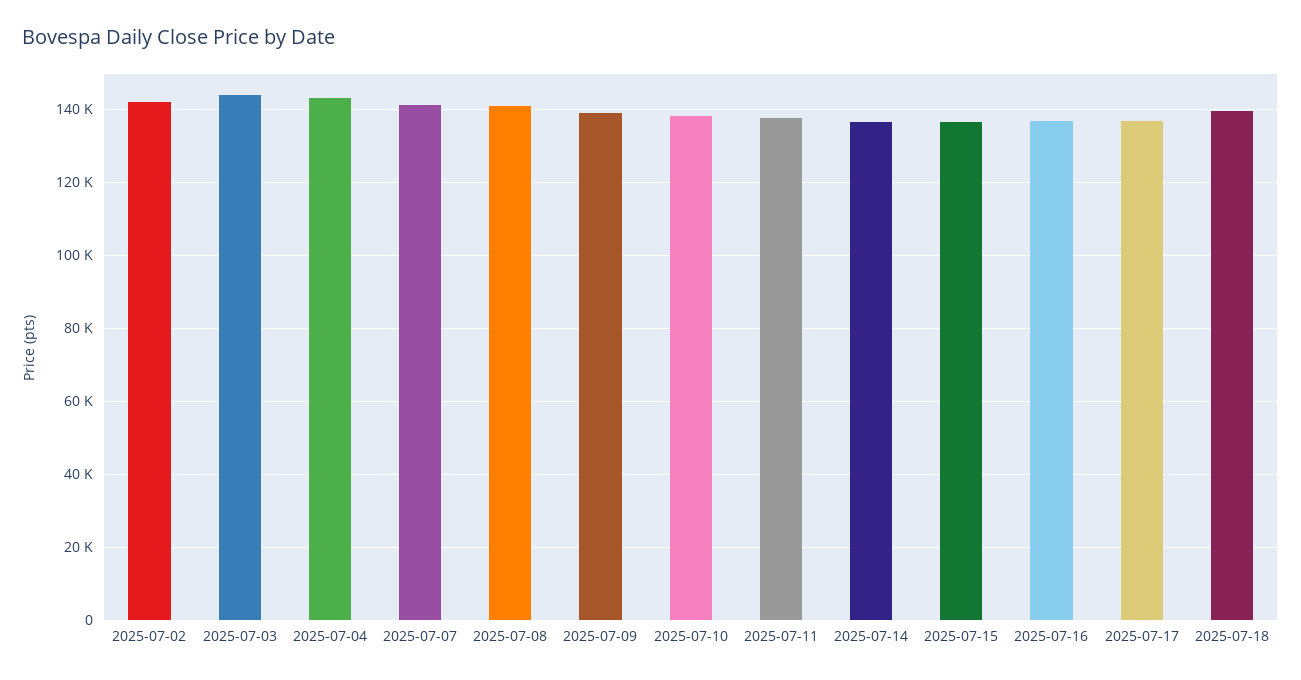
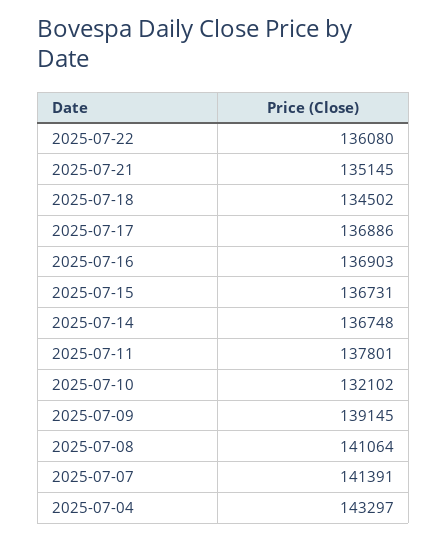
2025-07-02: 142000 -> none
2025-07-03: 144000 -> none
2025-07-10: 138000 -> 132102
2025-07-18: 140000 -> 134502
2025-07-22: none -> 136080
2025-07-21: none -> 135145

